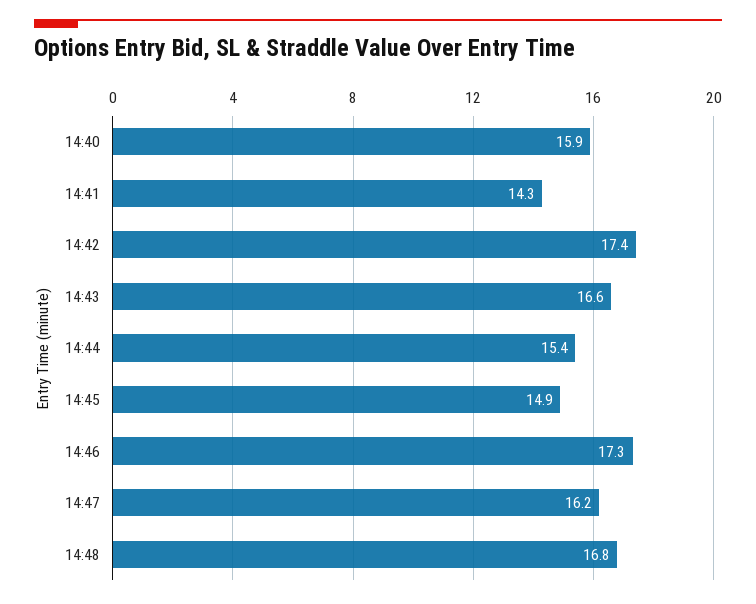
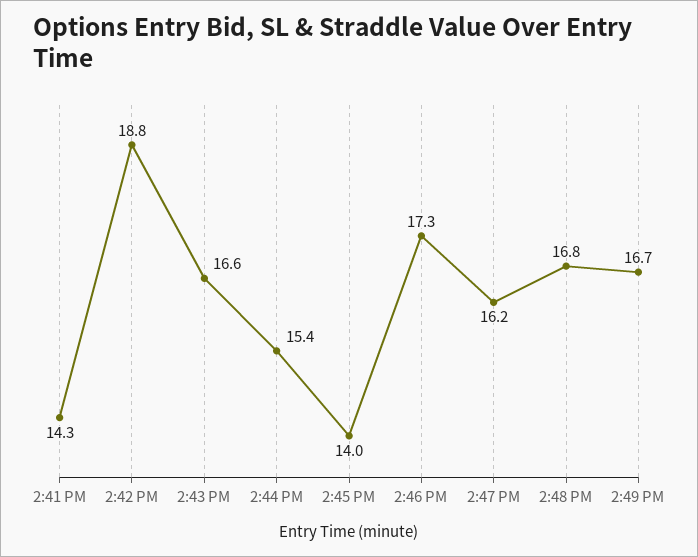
14:40: 15.9 -> none
14:42: 17.4 -> 18.8
14:45: 14.9 -> 14
2:49 PM: none -> 16.7

